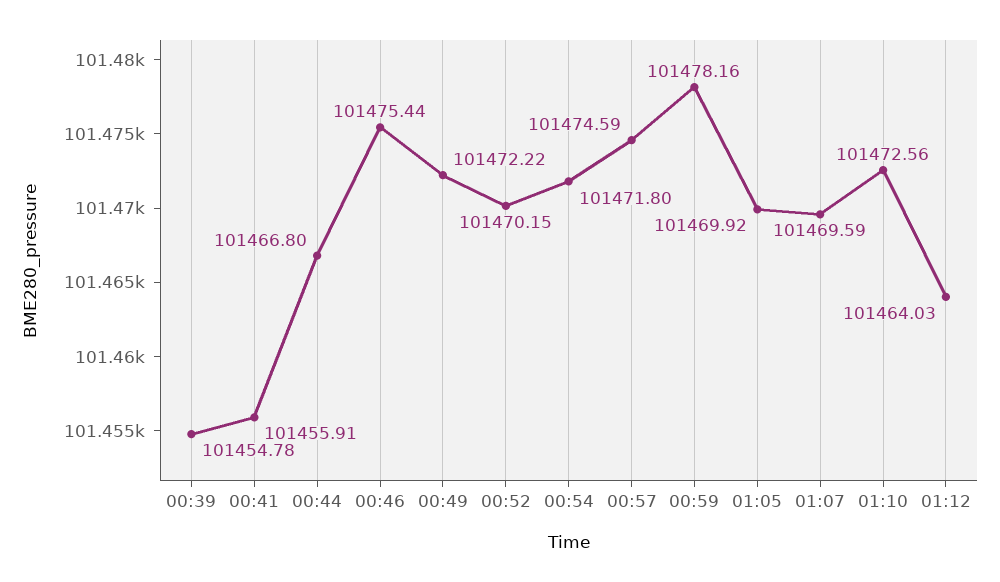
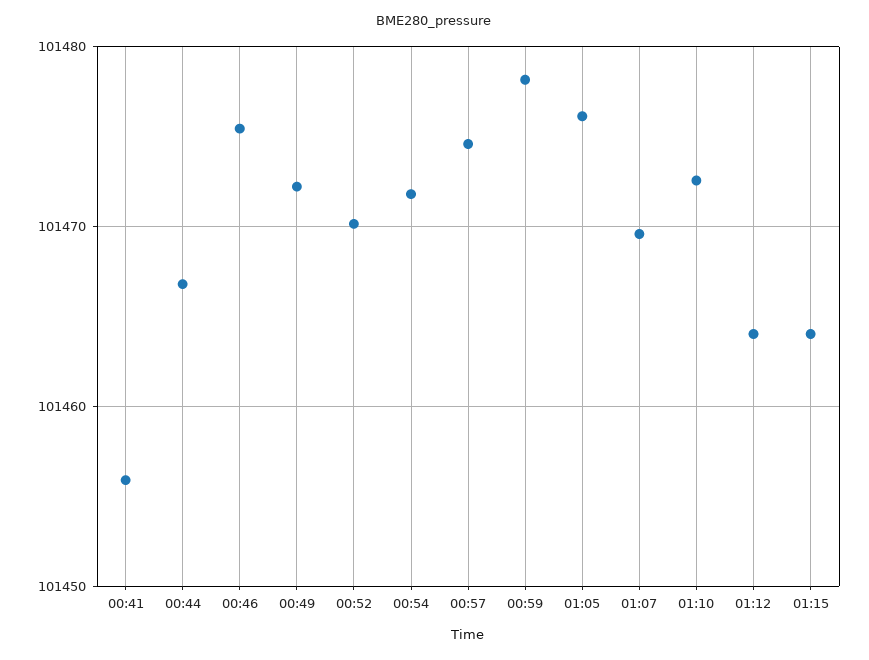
00:39: 101454.78 -> none
01:05: 101469.92 -> 101476
01:15: none -> 101464

